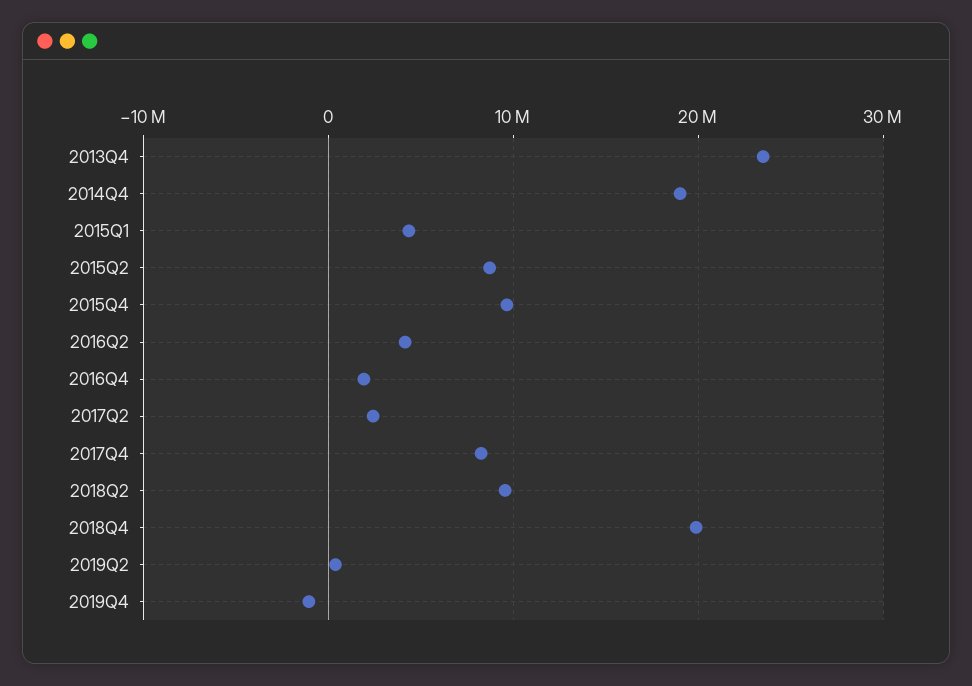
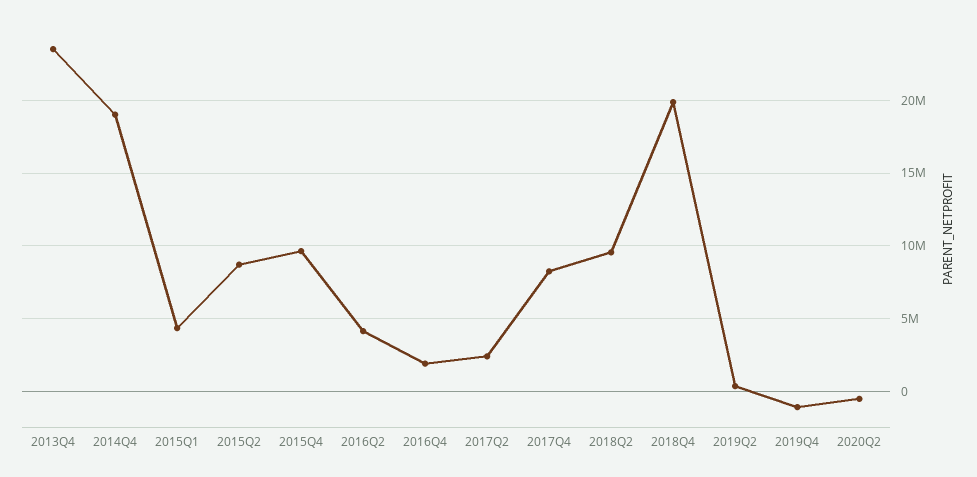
2020Q2: none -> -500000

